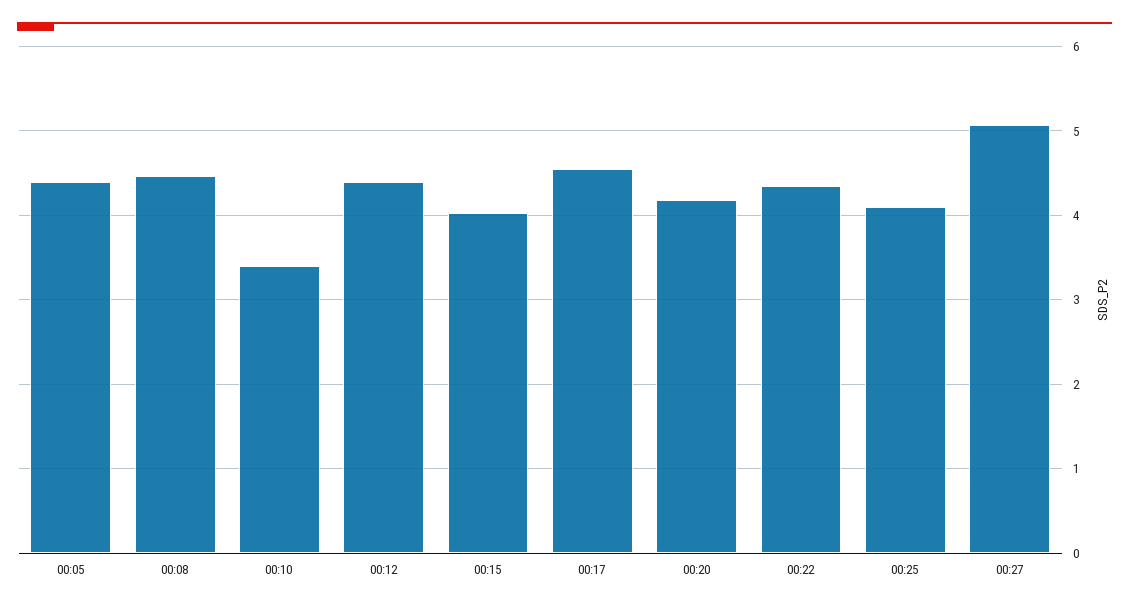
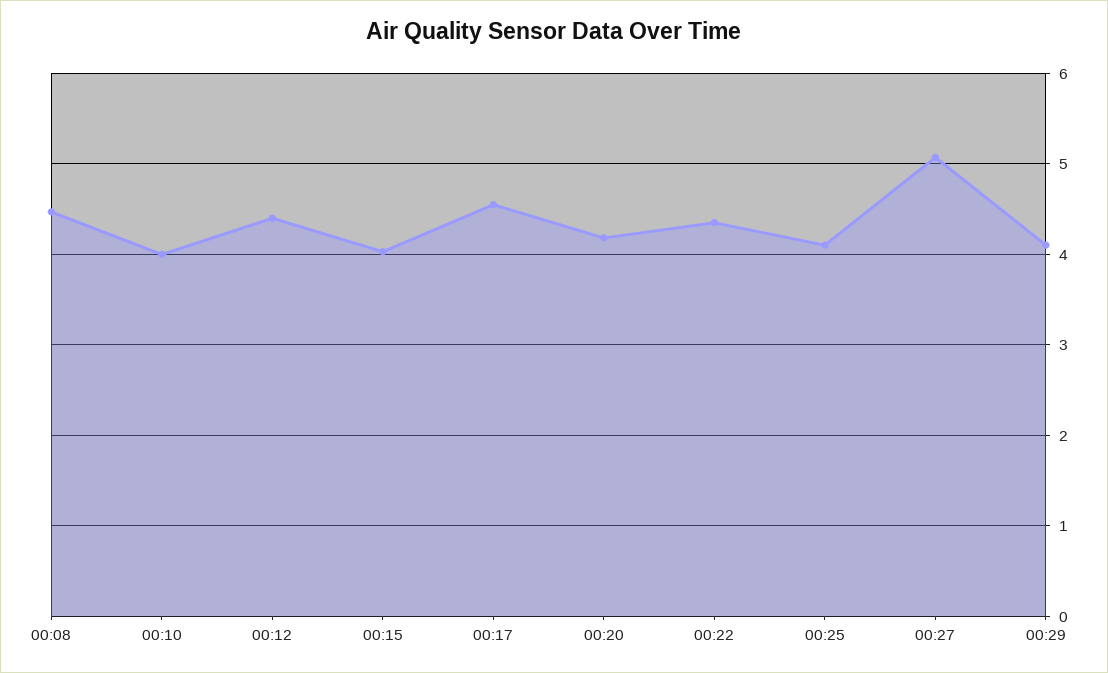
00:05: 4.4 -> none
00:10: 3.4 -> 4
00:29: none -> 4.1

